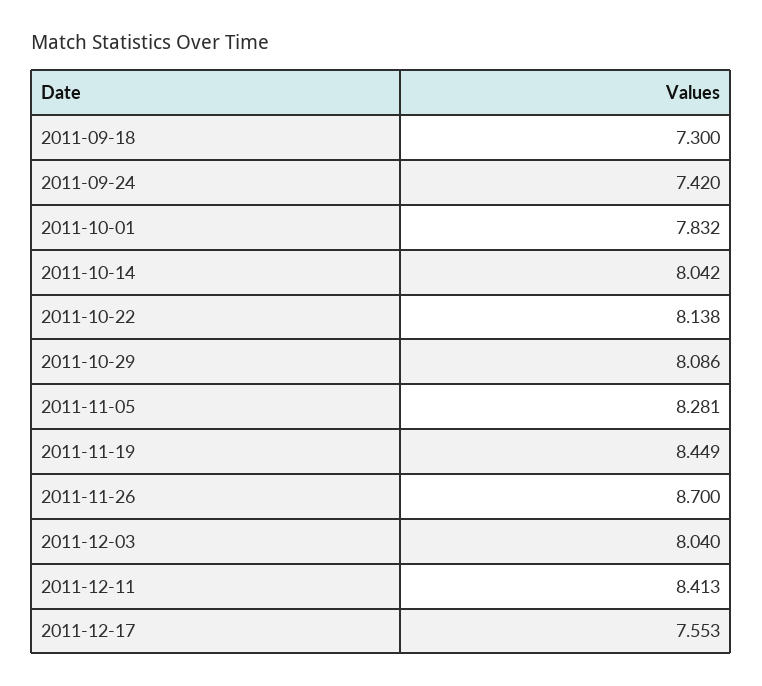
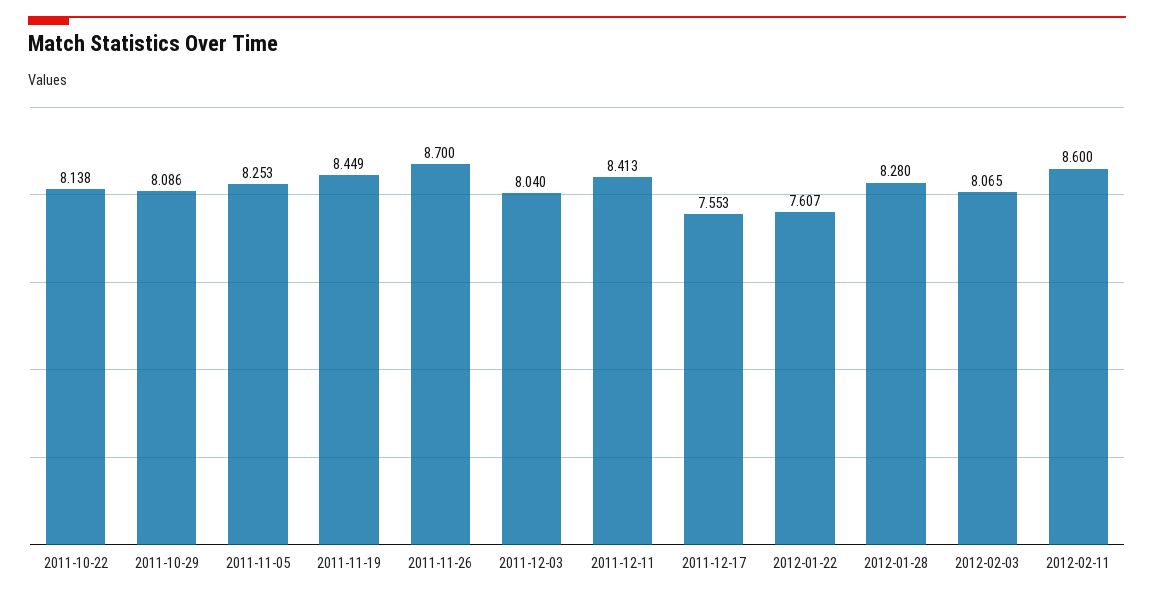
2011-09-18: 7.3 -> none
2011-09-24: 7.42 -> none
2011-10-01: 7.832 -> none
2011-10-14: 8.042 -> none
2011-11-05: 8.281 -> 8.253
2012-01-22: none -> 7.607
2012-01-28: none -> 8.28
2012-02-03: none -> 8.065
2012-02-11: none -> 8.6

